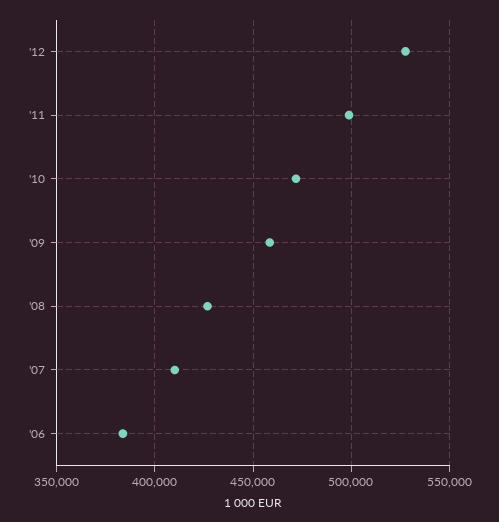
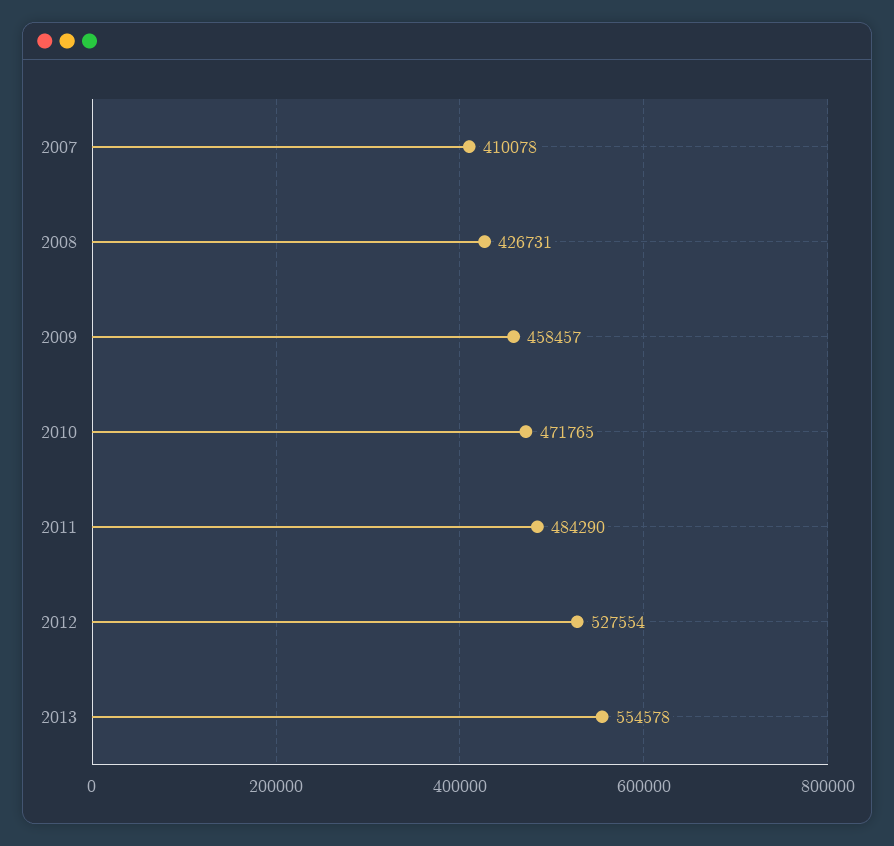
'11: 500000 -> 484290
'06: 385000 -> none
2013: none -> 554578

